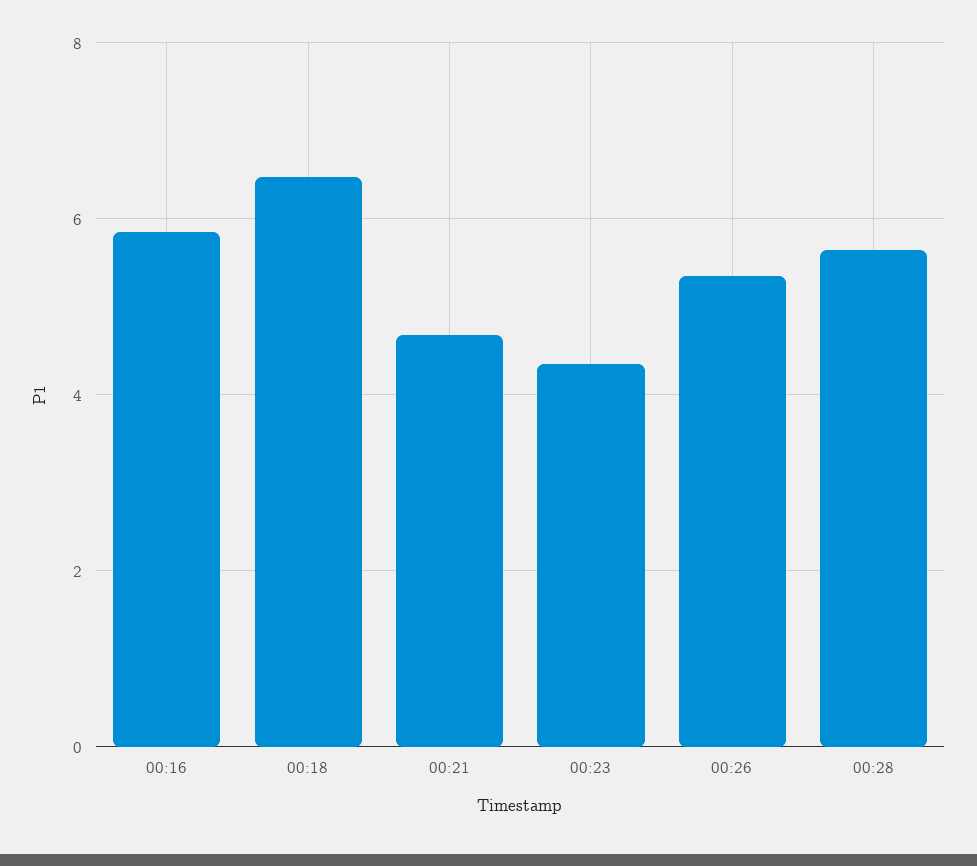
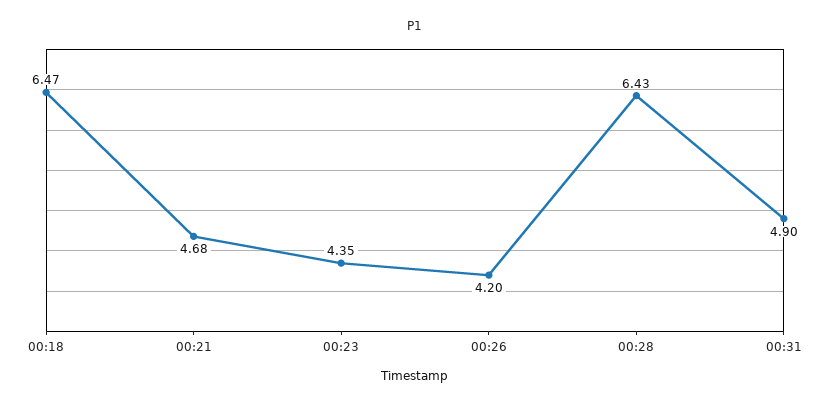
00:16: 5.8 -> none
00:26: 5.4 -> 4.2
00:28: 5.6 -> 6.43
00:31: none -> 4.9

